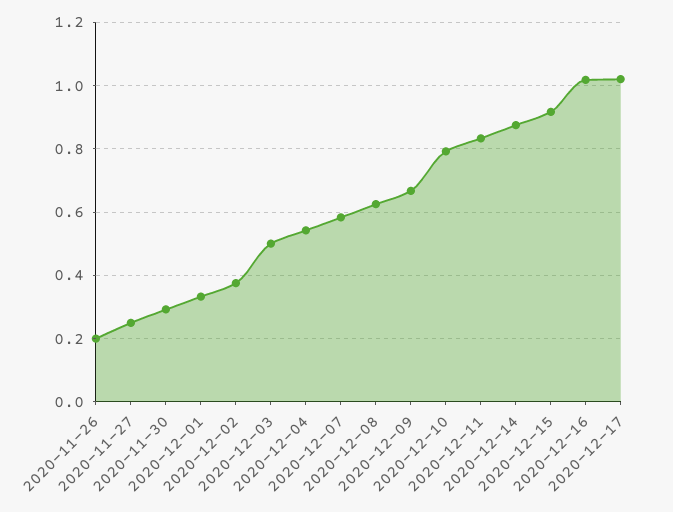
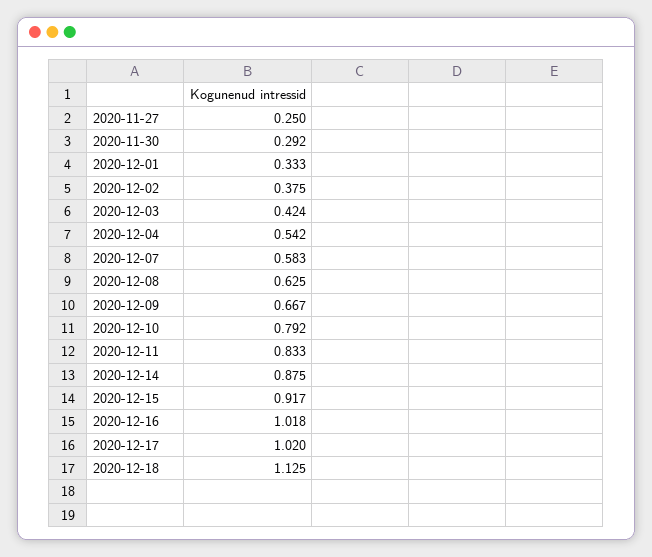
2020-11-26: 0.2 -> none
2020-12-03: 0.5 -> 0.424
2020-12-18: none -> 1.125

